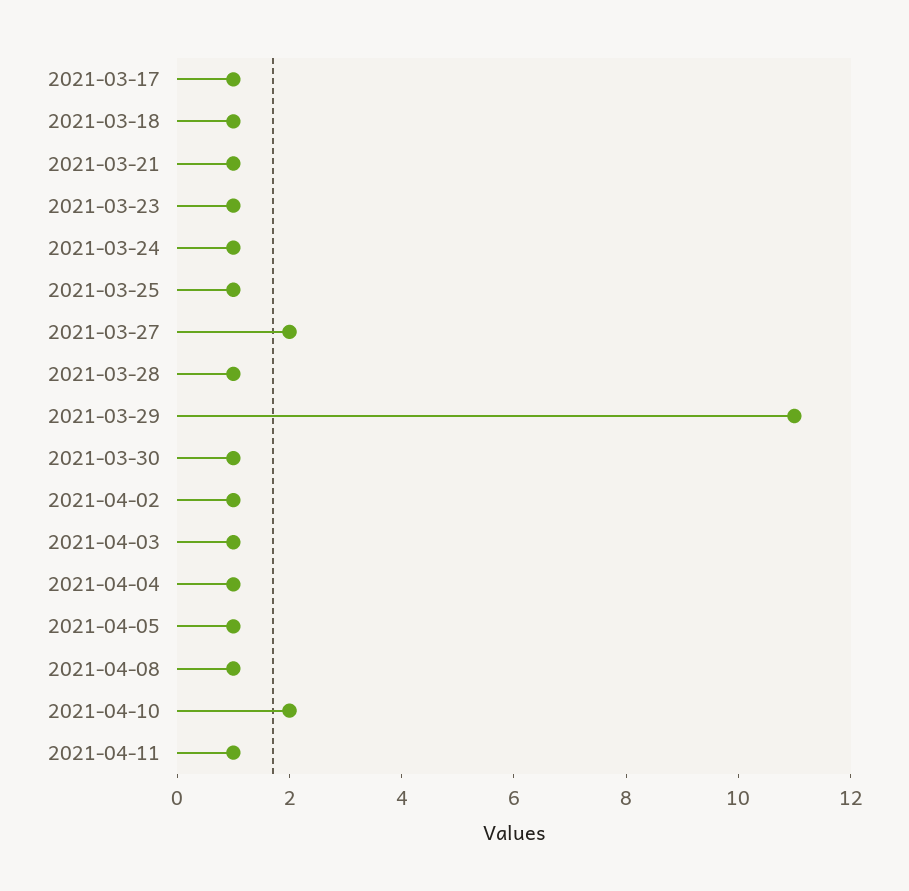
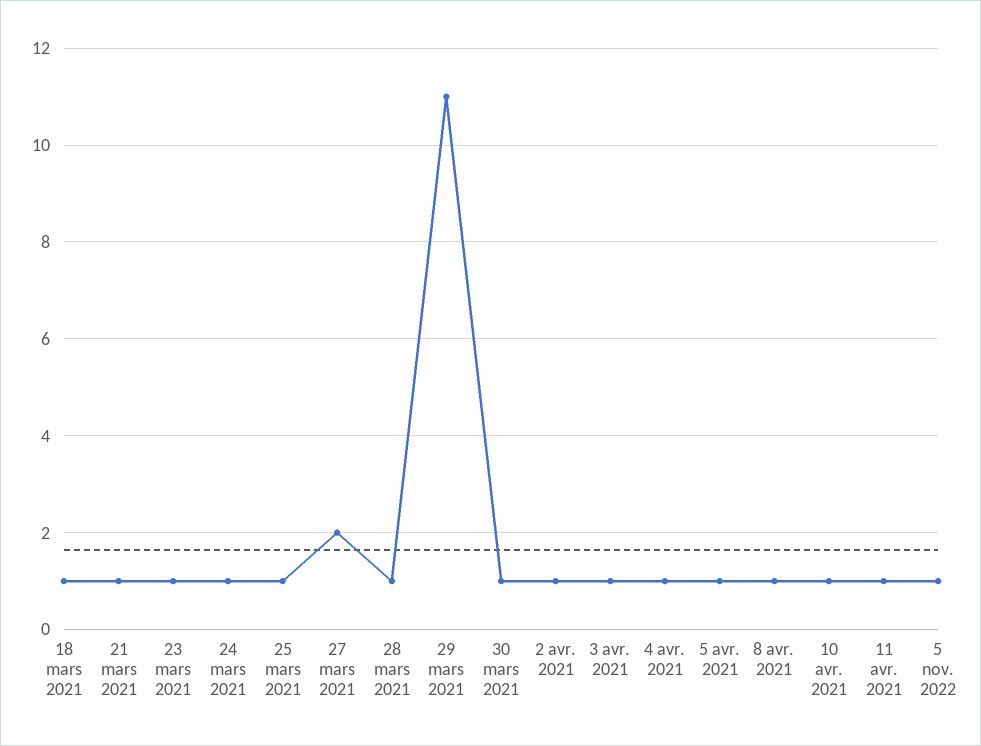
2021-03-17: 1 -> none
2021-04-10: 2 -> 1
5 nov. 2022: none -> 1

